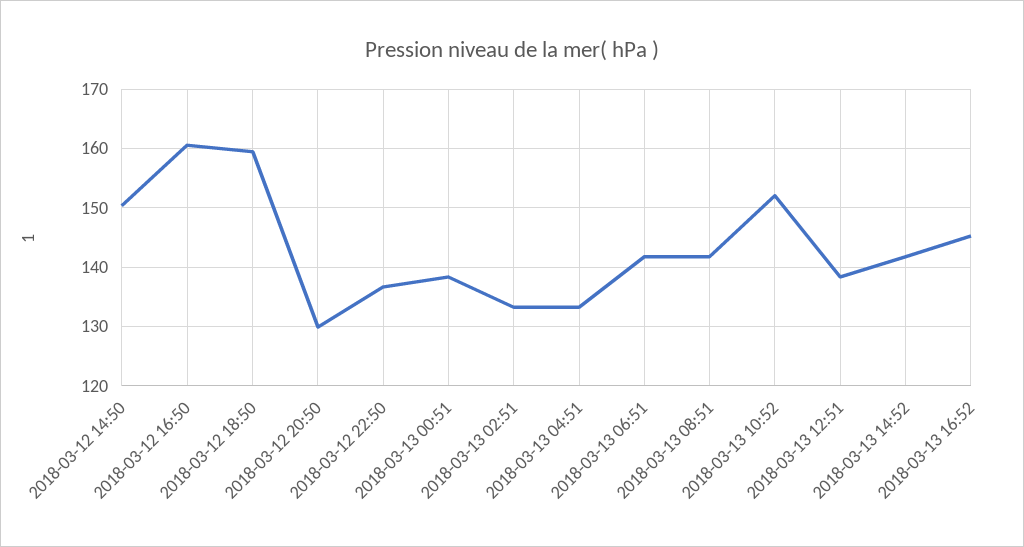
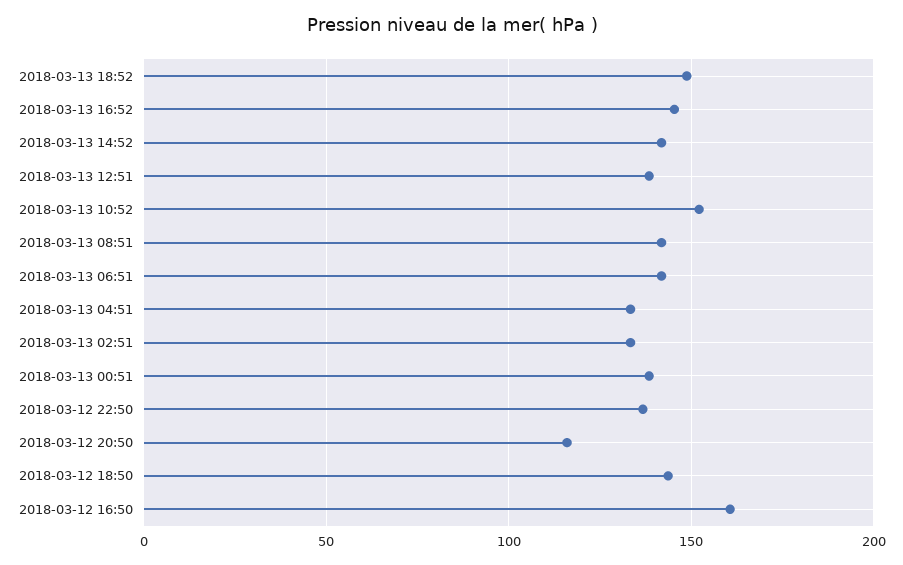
2018-03-12 14:50: 150 -> none
2018-03-12 18:50: 160 -> 145
2018-03-12 20:50: 130 -> 115
2018-03-13 18:52: none -> 150

